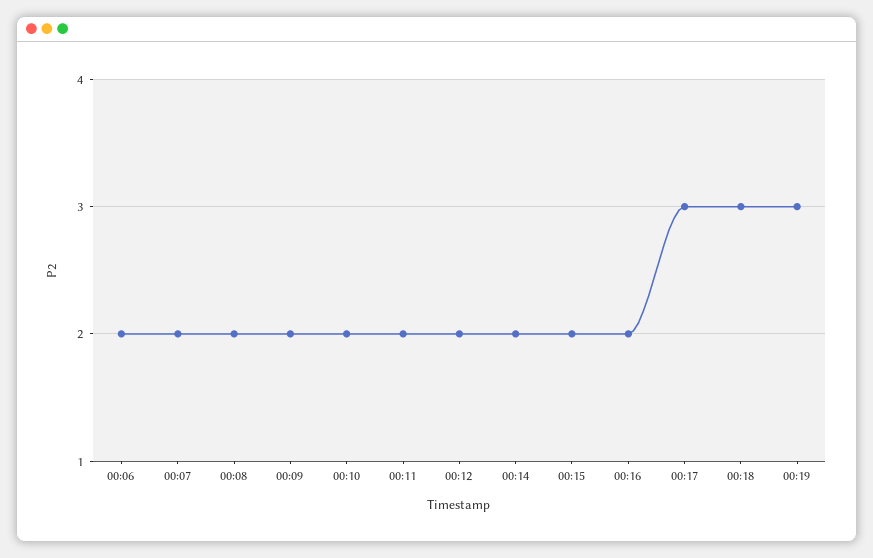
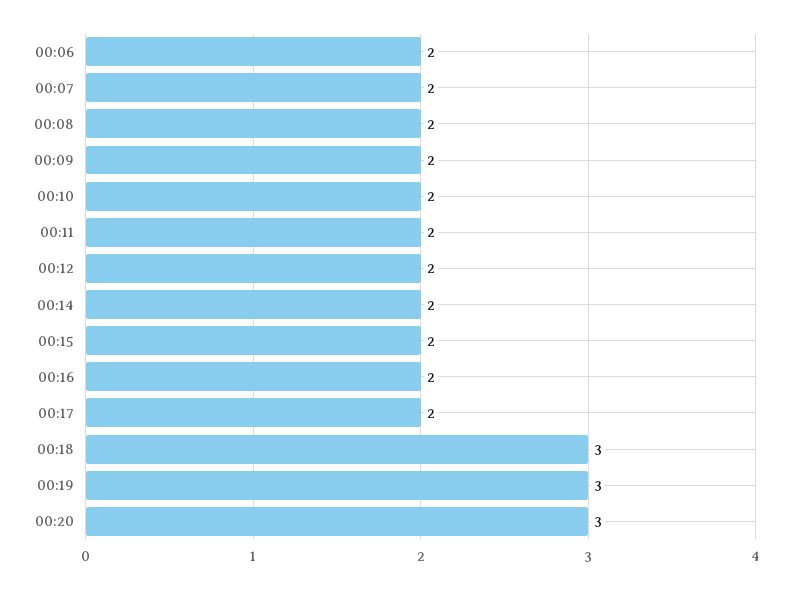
00:17: 3 -> 2
00:20: none -> 3

